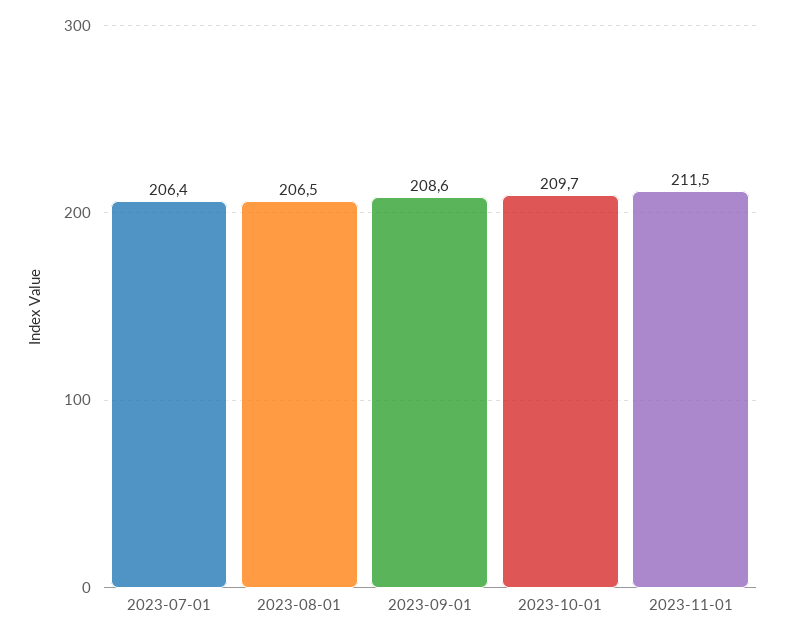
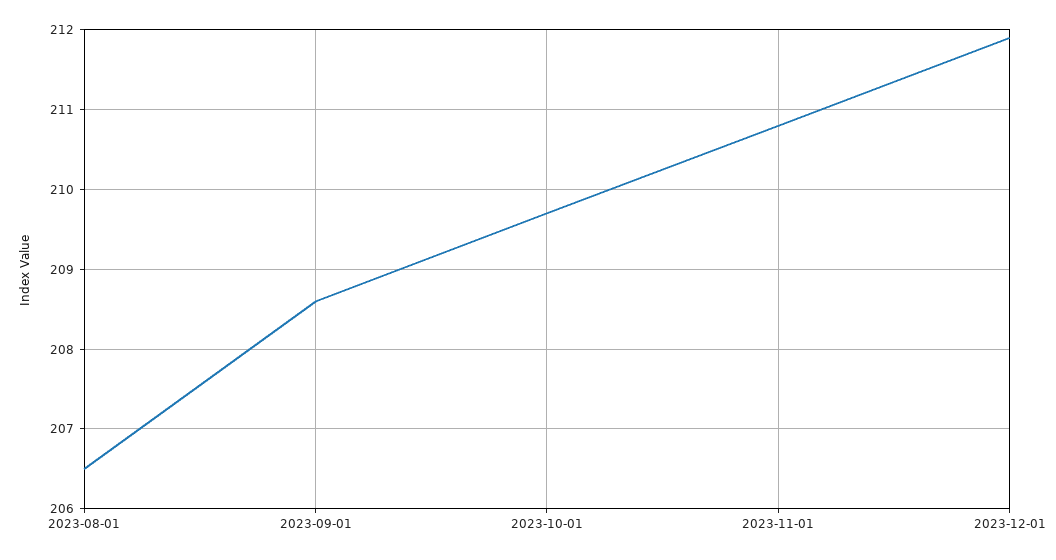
2023-07-01: 206.4 -> none
2023-11-01: 211.5 -> 210.8
2023-12-01: none -> 211.9

